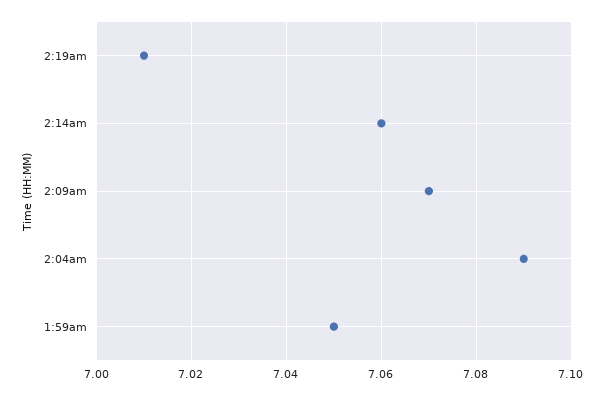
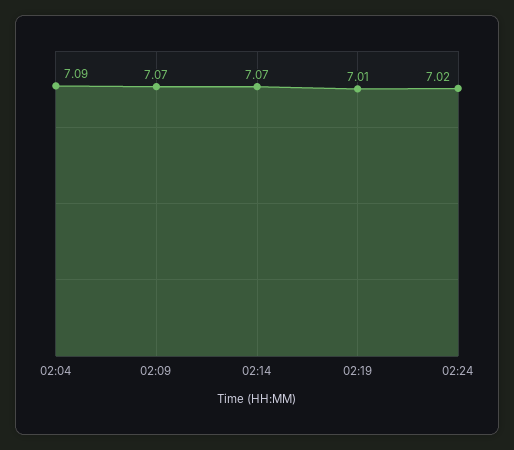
2:14am: 7.06 -> 7.07
1:59am: 7.05 -> none
02:24: none -> 7.02

